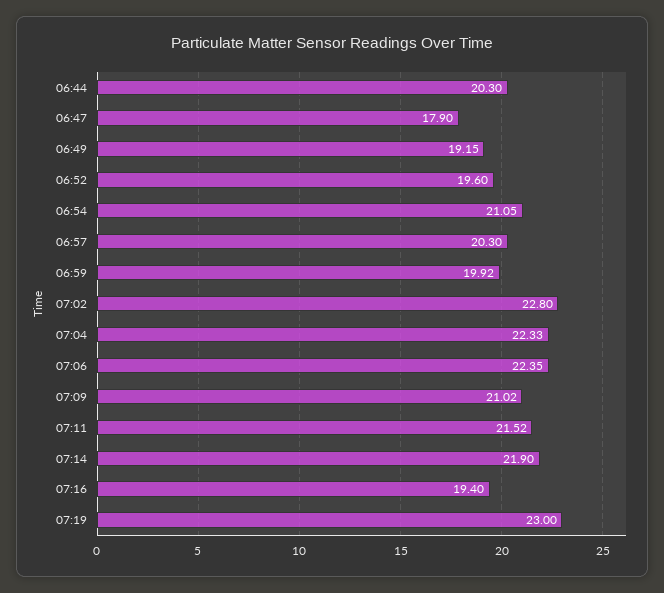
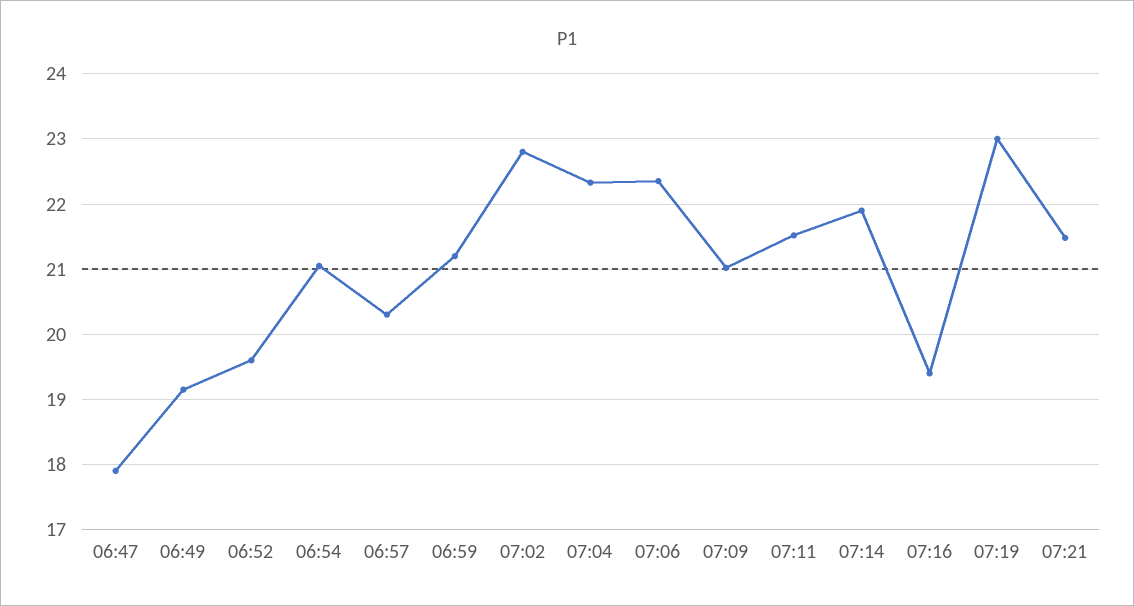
06:44: 20.3 -> none
06:59: 19.92 -> 21.2
07:21: none -> 21.5

